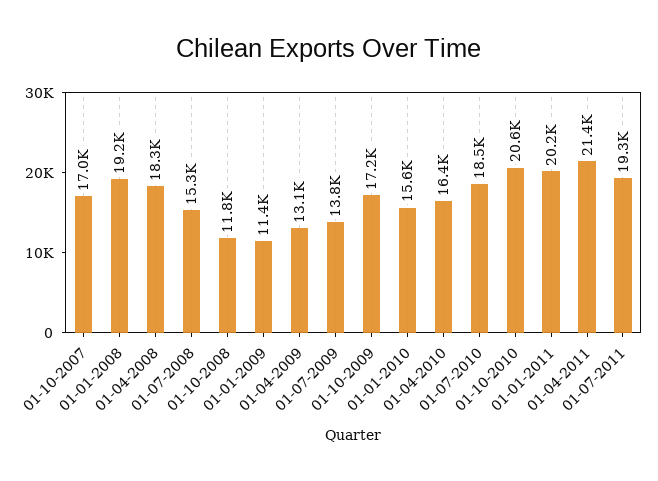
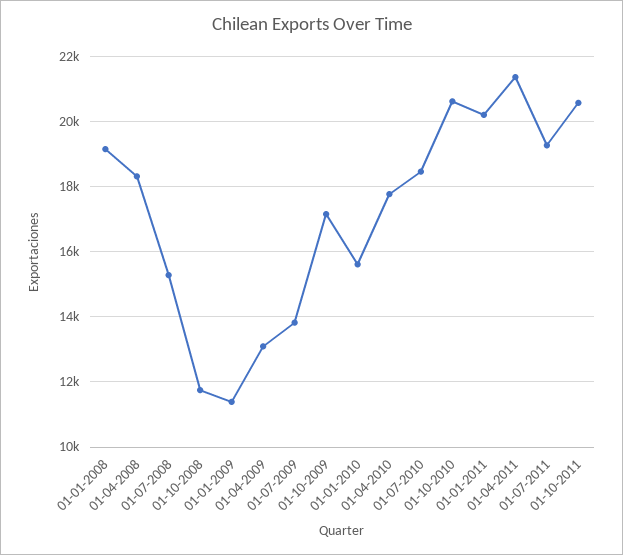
01-10-2007: 17000 -> none
01-04-2010: 16400 -> 17800
01-10-2011: none -> 20600

